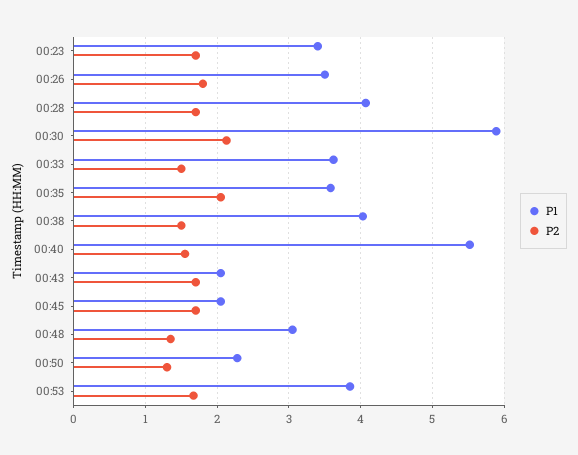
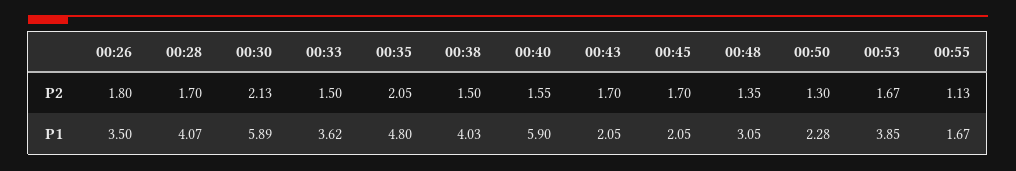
P1, 00:23: 3.4 -> none
P2, 00:23: 1.7 -> none
P1, 00:35: 3.6 -> 4.8
P1, 00:40: 5.5 -> 5.9
P2, 00:55: none -> 1.13
P1, 00:55: none -> 1.67

